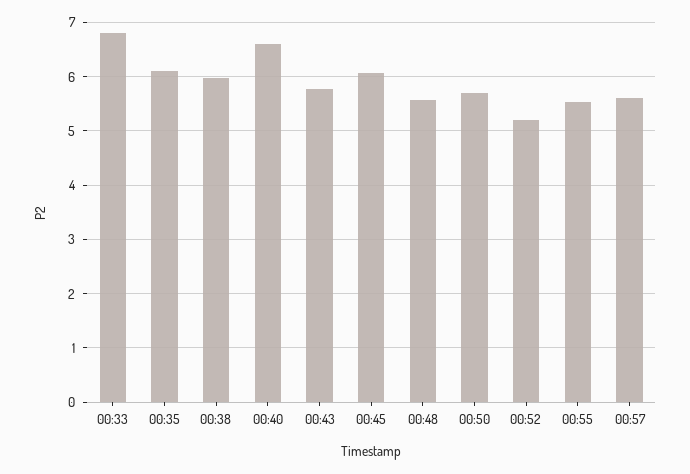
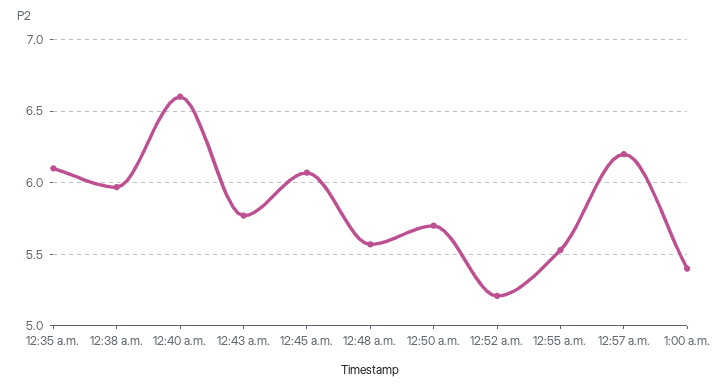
00:33: 6.8 -> none
00:57: 5.6 -> 6.2
1:00 a.m.: none -> 5.4

